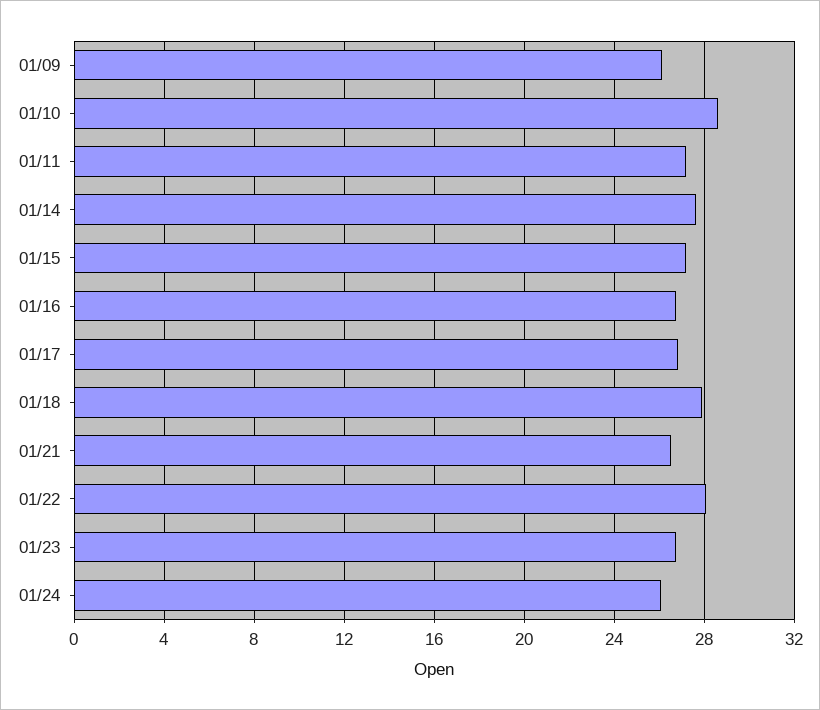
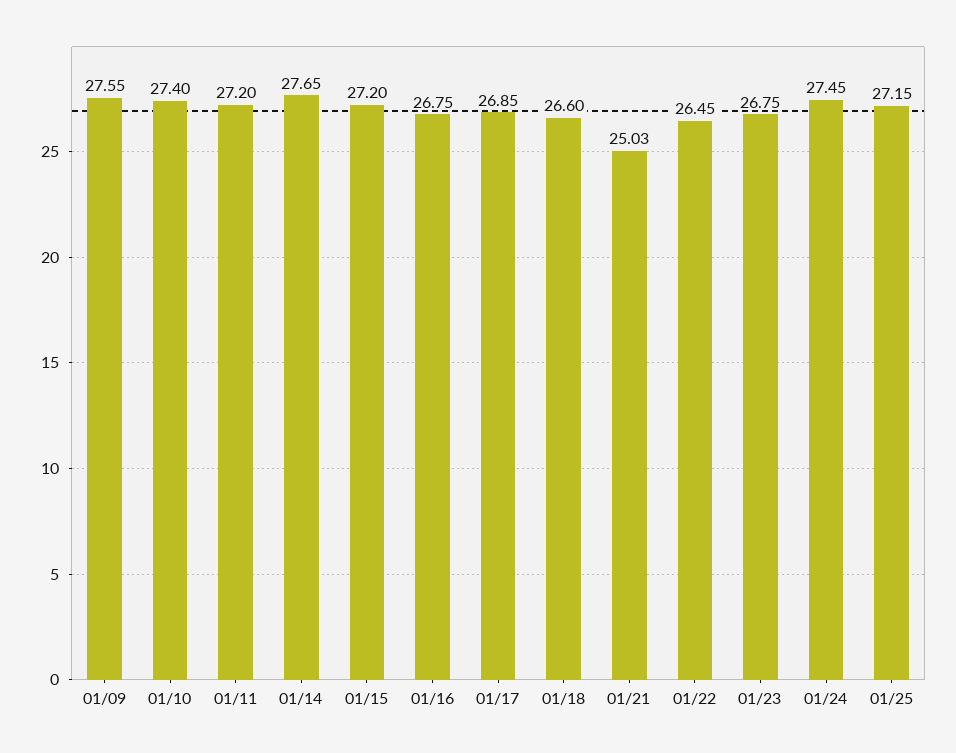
01/09: 26 -> 27.55
01/10: 28.5 -> 27.4
01/18: 28 -> 26.6
01/21: 26.5 -> 25.03
01/22: 28 -> 26.45
01/24: 26 -> 27.45
01/25: none -> 27.15

